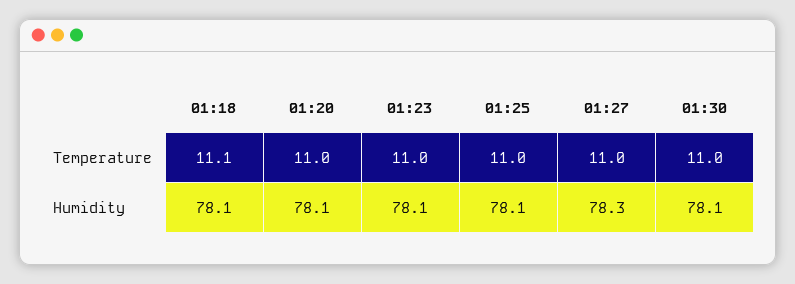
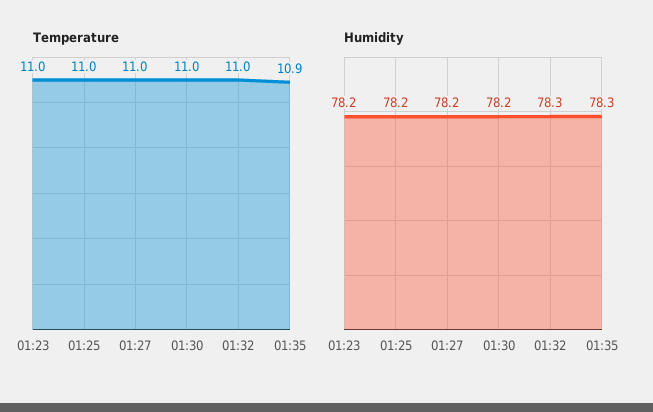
Temperature, 01:18: 11.1 -> none
Temperature, 01:20: 11 -> none
Humidity, 01:18: 78.1 -> none
Humidity, 01:20: 78.1 -> none
Humidity, 01:23: 78.1 -> 78.2
Humidity, 01:25: 78.1 -> 78.2
Humidity, 01:27: 78.3 -> 78.2
Humidity, 01:30: 78.1 -> 78.2
Temperature, 01:32: none -> 11
Temperature, 01:35: none -> 10.9
Humidity, 01:32: none -> 78.3
Humidity, 01:35: none -> 78.3

